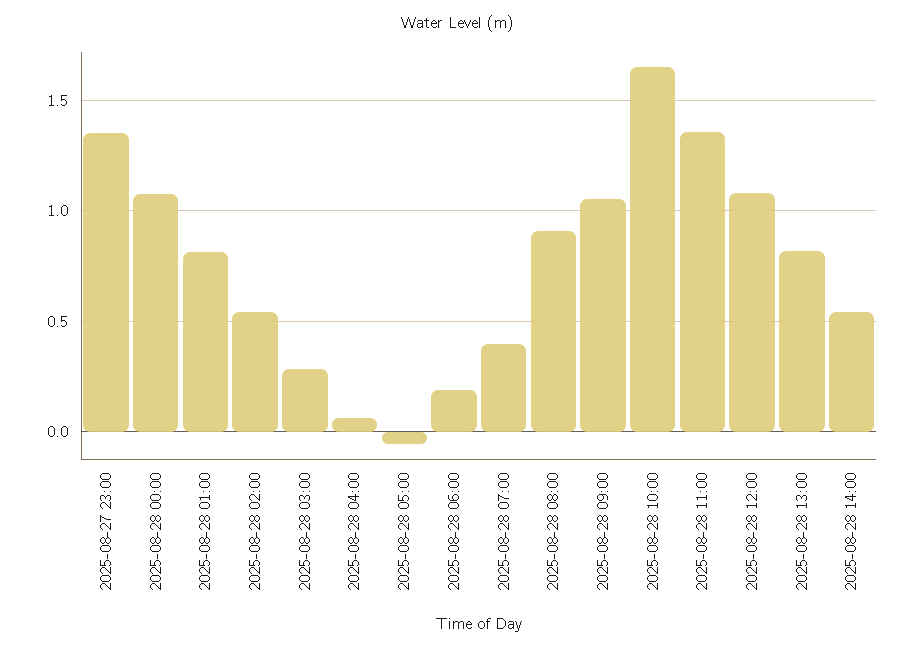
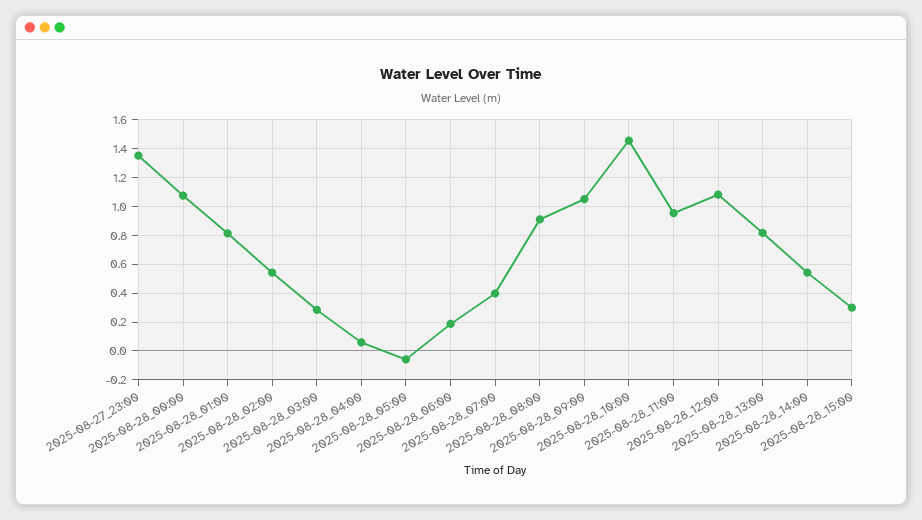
2025-08-28 10:00: 1.65 -> 1.45
2025-08-28 11:00: 1.35 -> 0.95
2025-08-28_15:00: none -> 0.3

